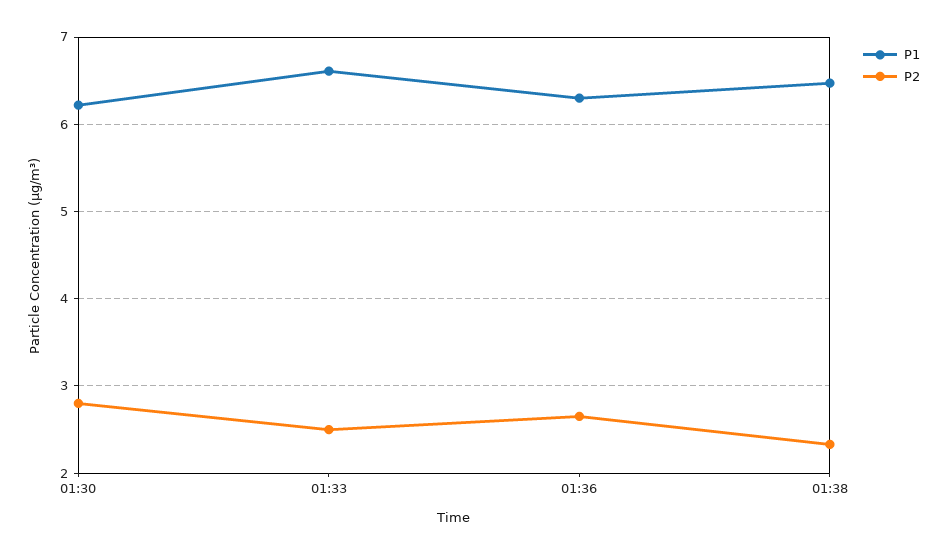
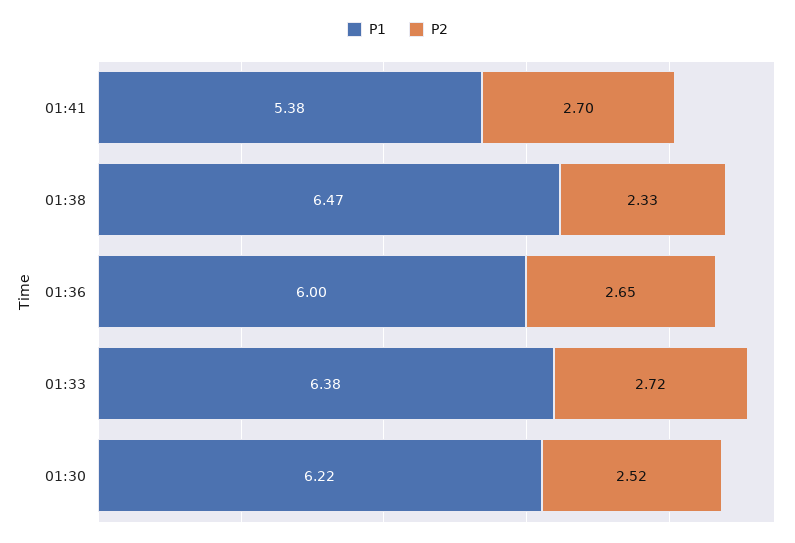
P2, 01:30: 2.8 -> 2.52
P1, 01:33: 6.6 -> 6.38
P2, 01:33: 2.5 -> 2.72
P1, 01:36: 6.3 -> 6
P1, 01:41: none -> 5.38
P2, 01:41: none -> 2.7

